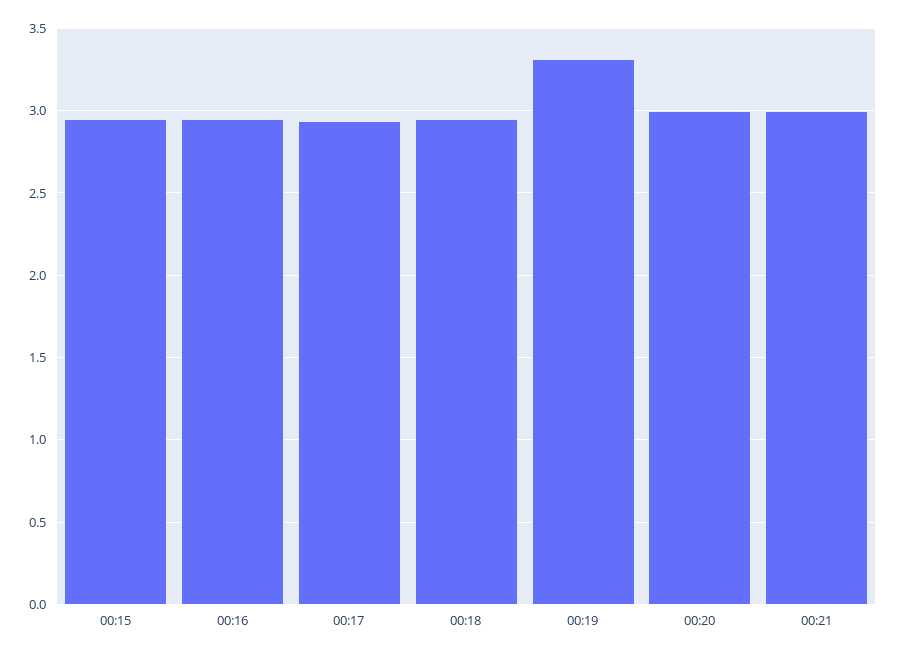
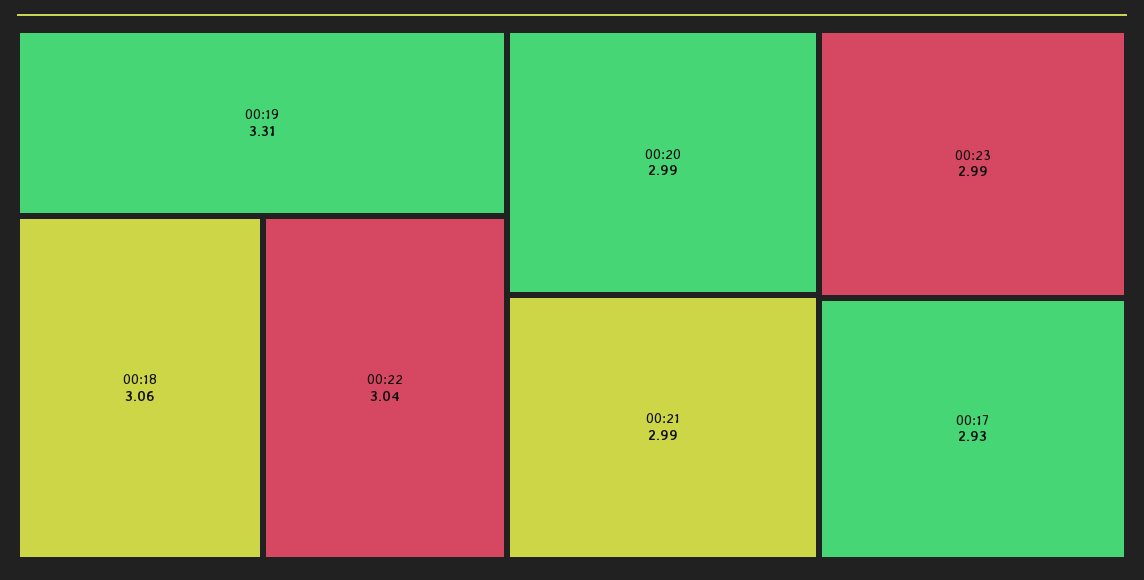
00:15: 2.95 -> none
00:16: 2.95 -> none
00:18: 2.95 -> 3.06
00:22: none -> 3.04
00:23: none -> 2.99

